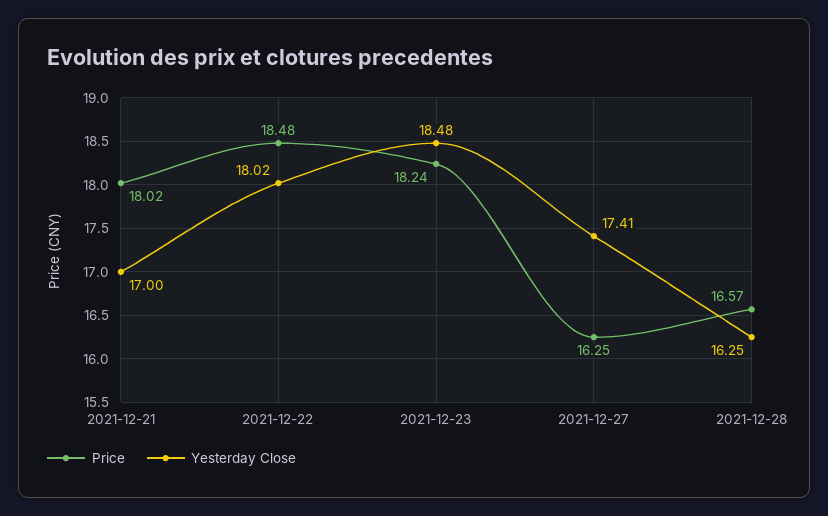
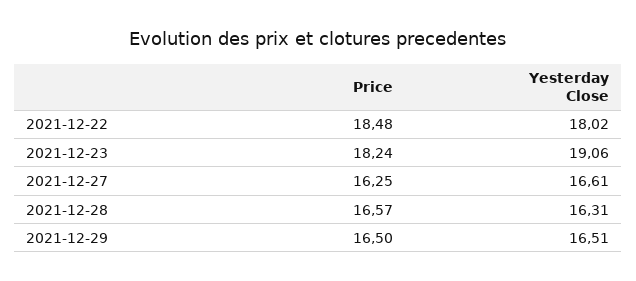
Price, 2021-12-21: 18.02 -> none
Yesterday Close, 2021-12-21: 17 -> none
Yesterday Close, 2021-12-23: 18.48 -> 19.06
Yesterday Close, 2021-12-27: 17.41 -> 16.61
Yesterday Close, 2021-12-28: 16.25 -> 16.31
Price, 2021-12-29: none -> 16.5
Yesterday Close, 2021-12-29: none -> 16.51

